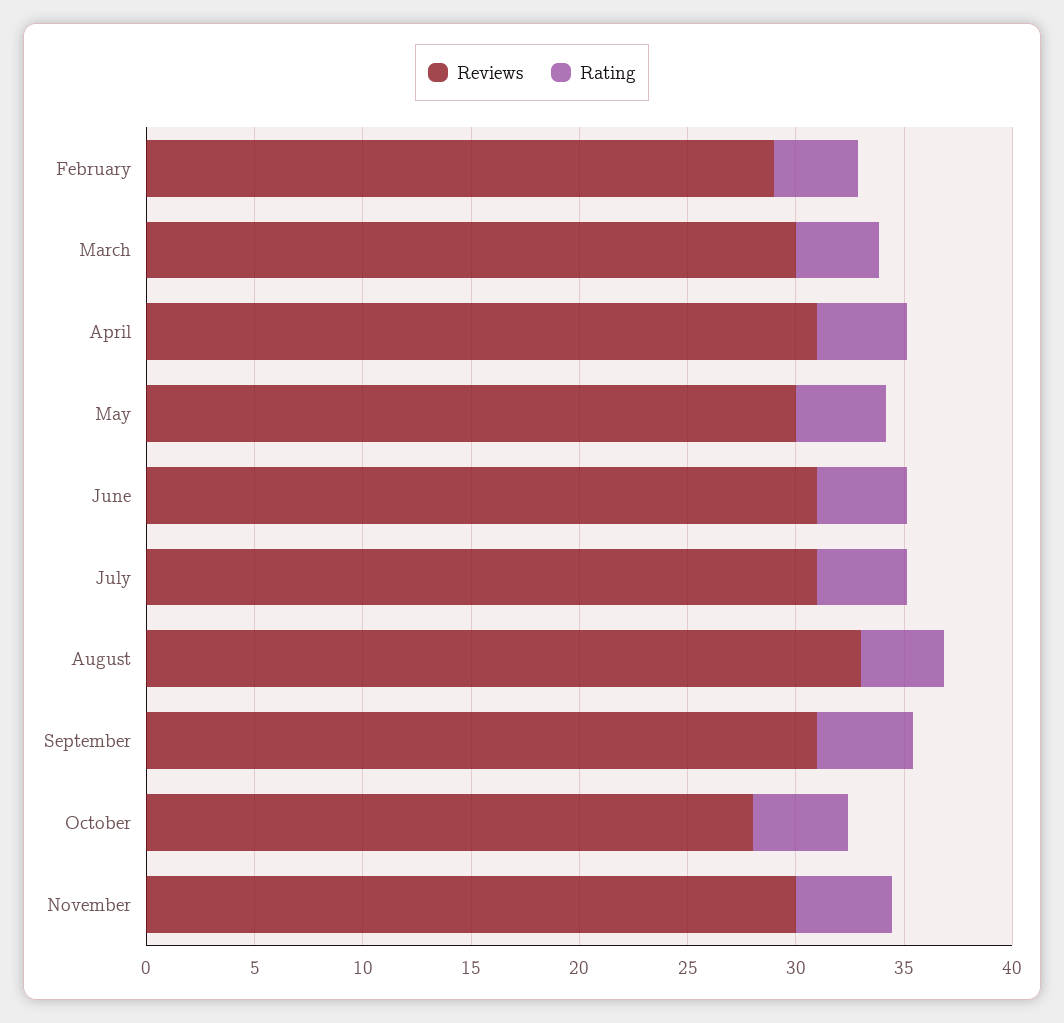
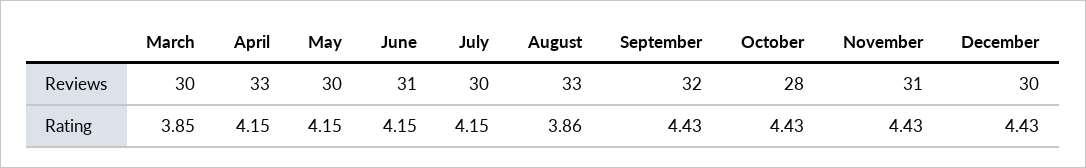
Reviews, February: 29 -> none
Rating, February: 4 -> none
Reviews, April: 31 -> 33
Reviews, July: 31 -> 30
Reviews, September: 31 -> 32
Reviews, November: 30 -> 31
Reviews, December: none -> 30
Rating, December: none -> 4.43

